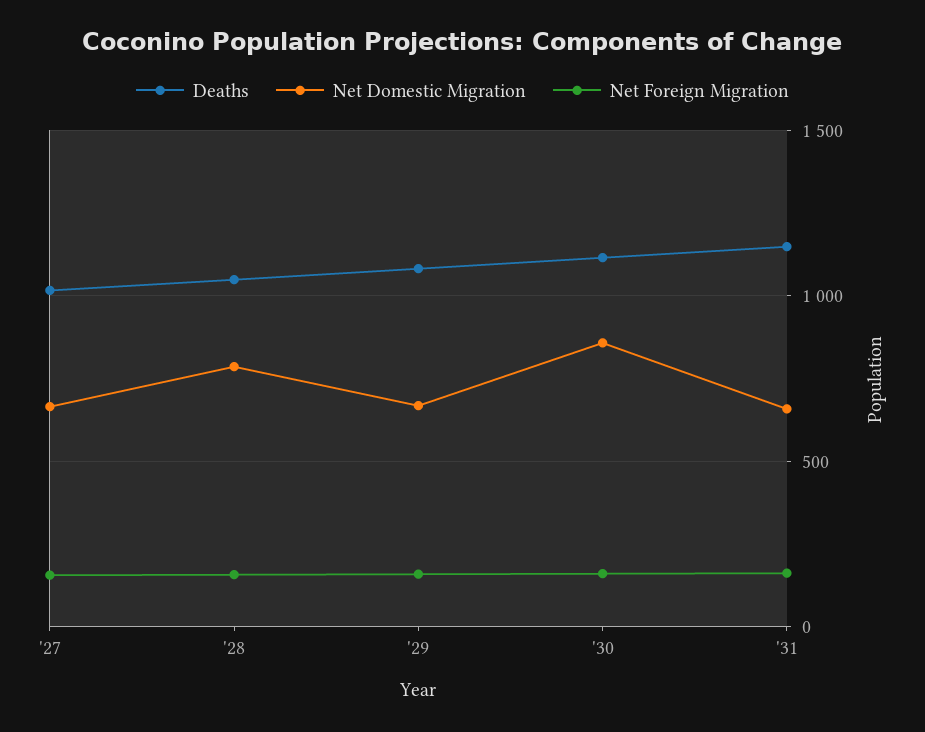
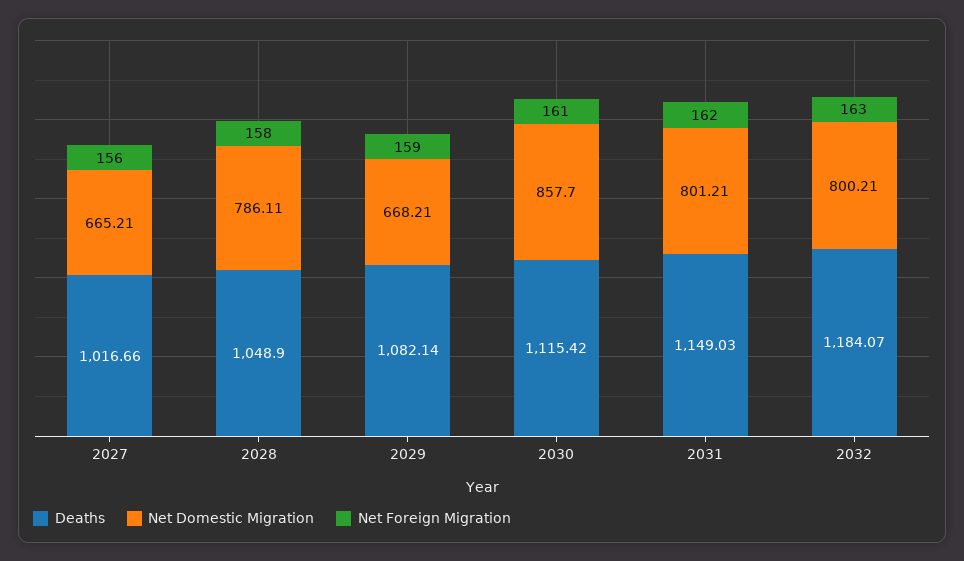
Net Domestic Migration, '31: 650 -> 801.21
Deaths, 2032: none -> 1184.07
Net Domestic Migration, 2032: none -> 800.21
Net Foreign Migration, 2032: none -> 163

